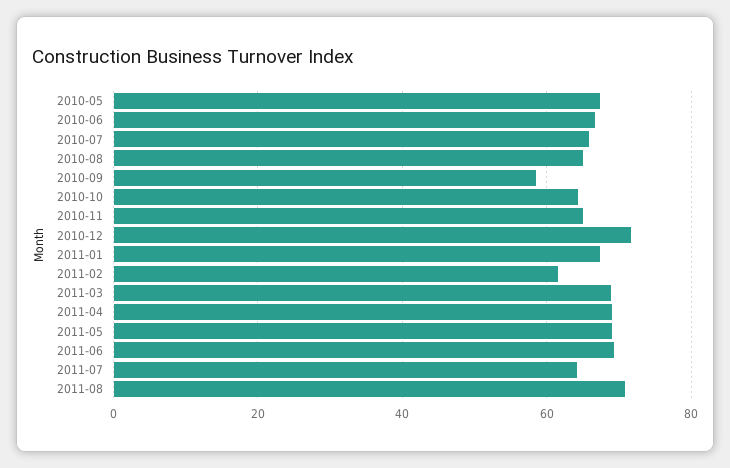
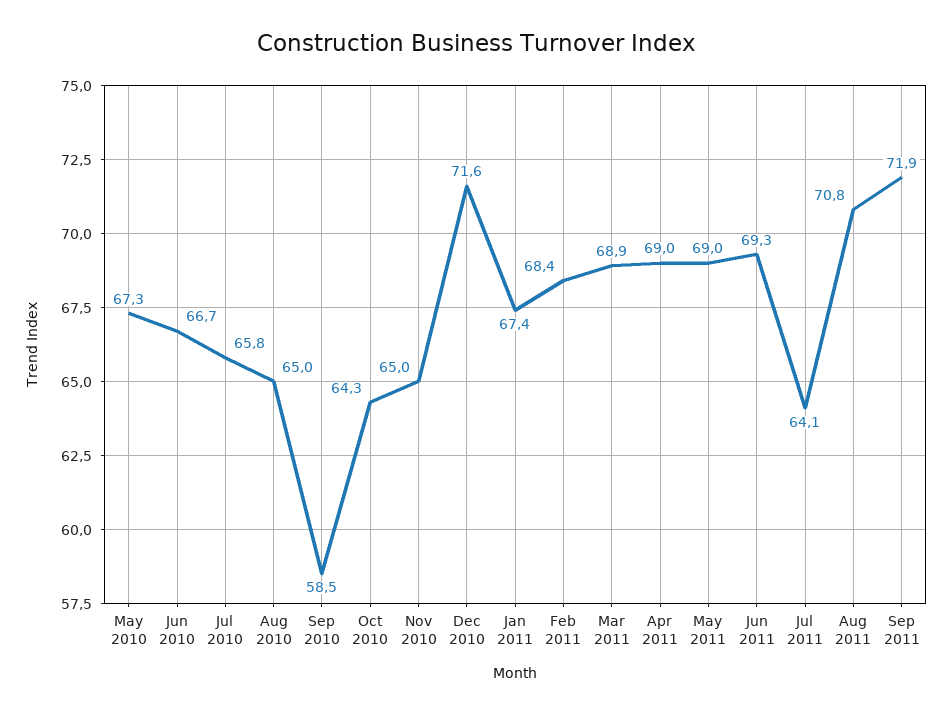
2011-02: 62 -> 68.4
Sep 2011: none -> 71.9

